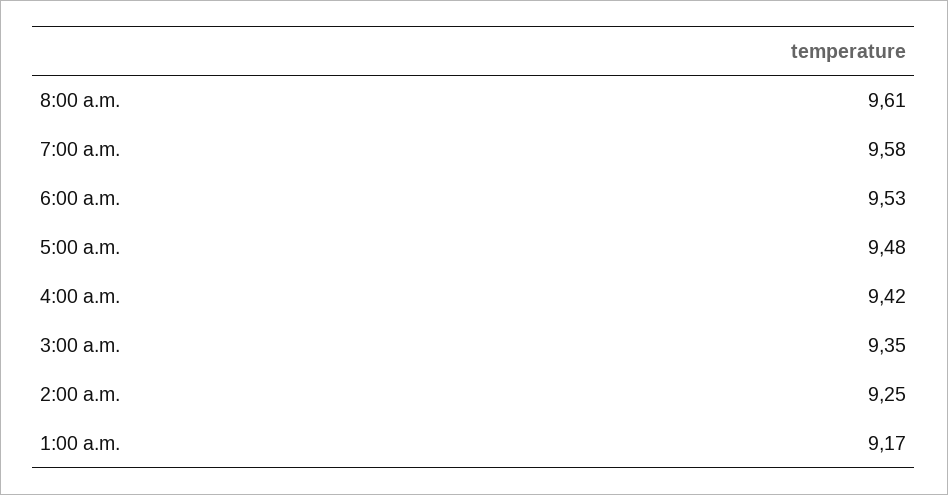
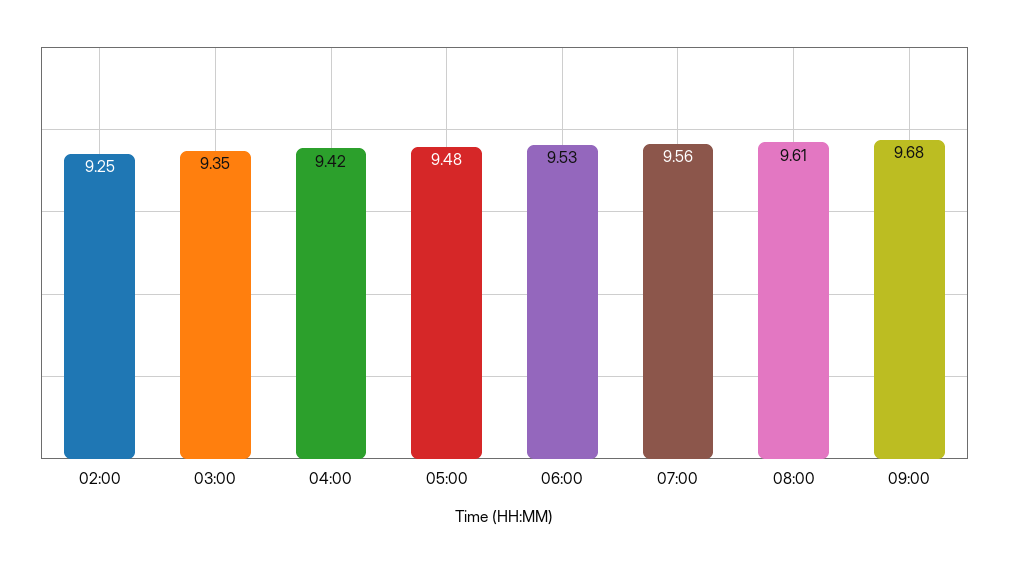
7:00 a.m.: 9.58 -> 9.56
1:00 a.m.: 9.17 -> none
09:00: none -> 9.68

